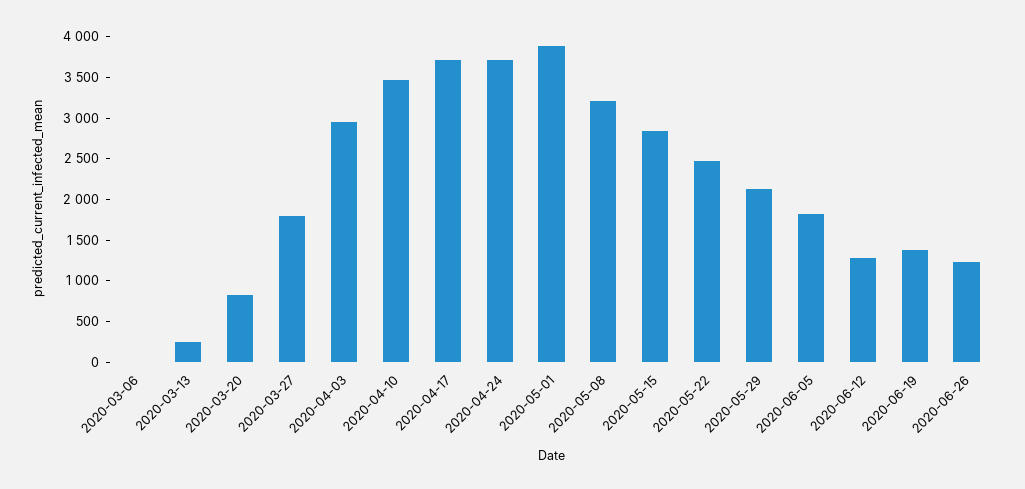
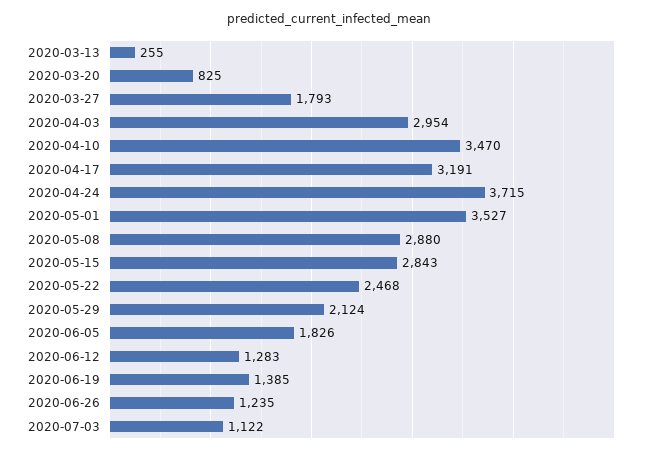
2020-03-06: 0 -> none
2020-04-17: 3700 -> 3191
2020-05-01: 3900 -> 3527
2020-05-08: 3200 -> 2880
2020-07-03: none -> 1122

